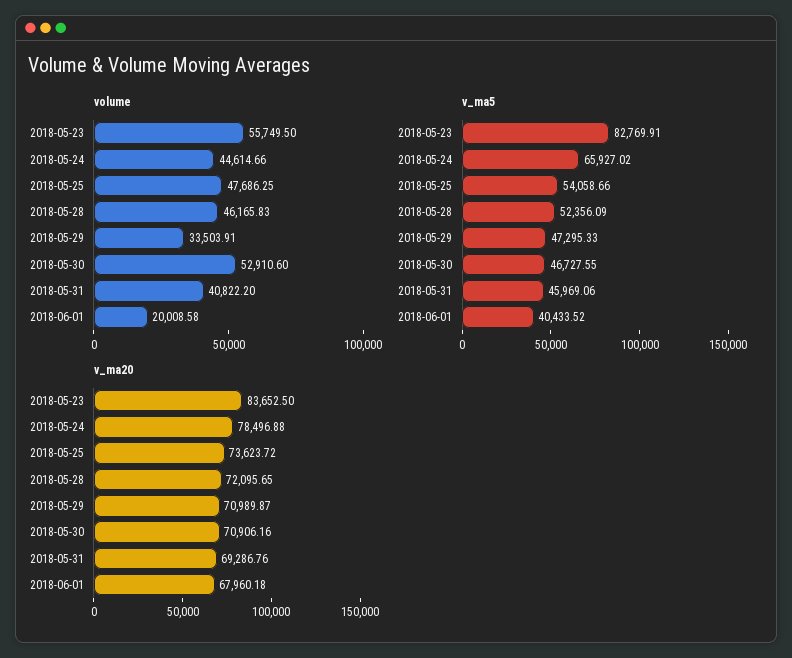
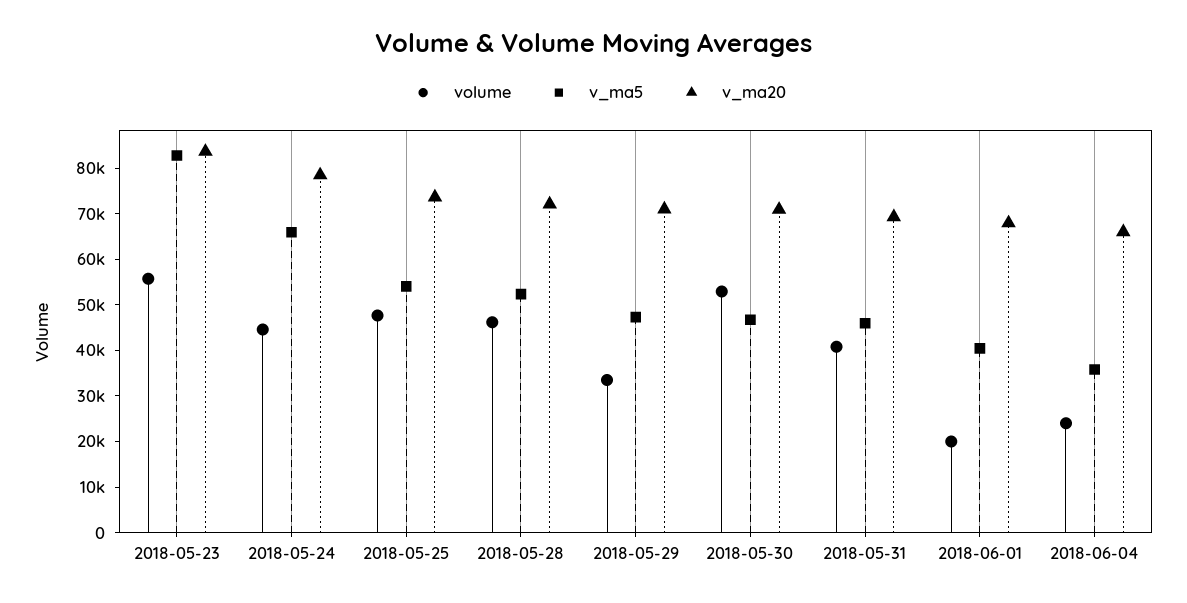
volume, 2018-06-04: none -> 24000
v_ma5, 2018-06-04: none -> 36000
v_ma20, 2018-06-04: none -> 66000

